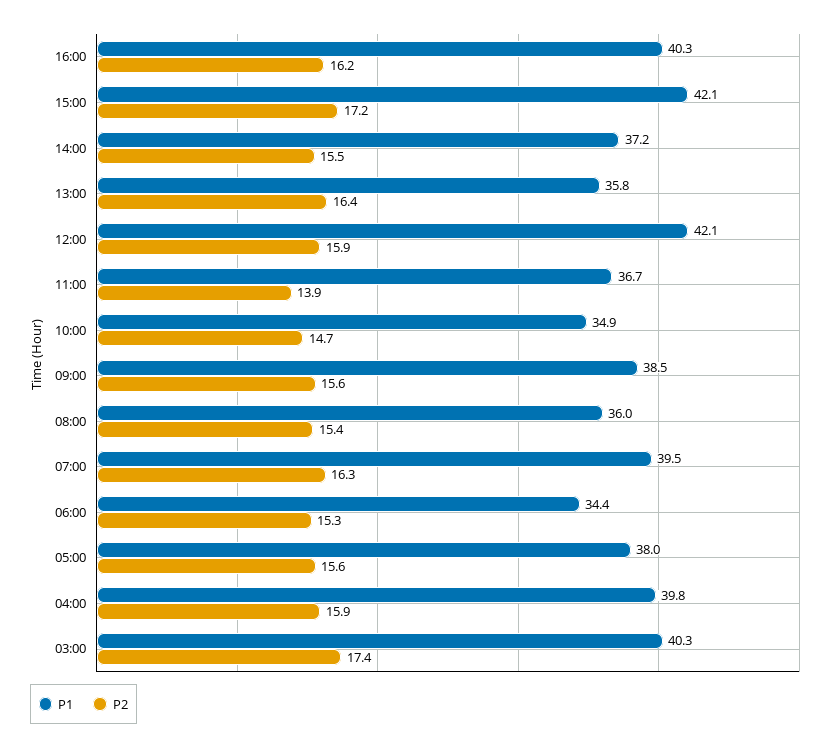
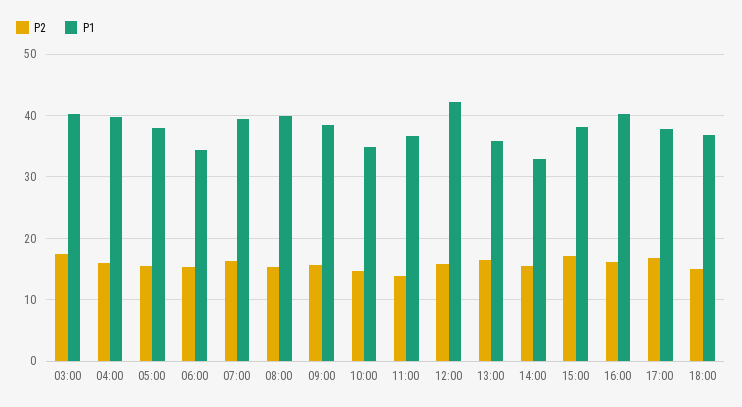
P1, 15:00: 42.1 -> 38
P1, 14:00: 37.2 -> 33
P1, 08:00: 36 -> 40
P2, 17:00: none -> 17
P1, 17:00: none -> 38
P2, 18:00: none -> 15
P1, 18:00: none -> 37

